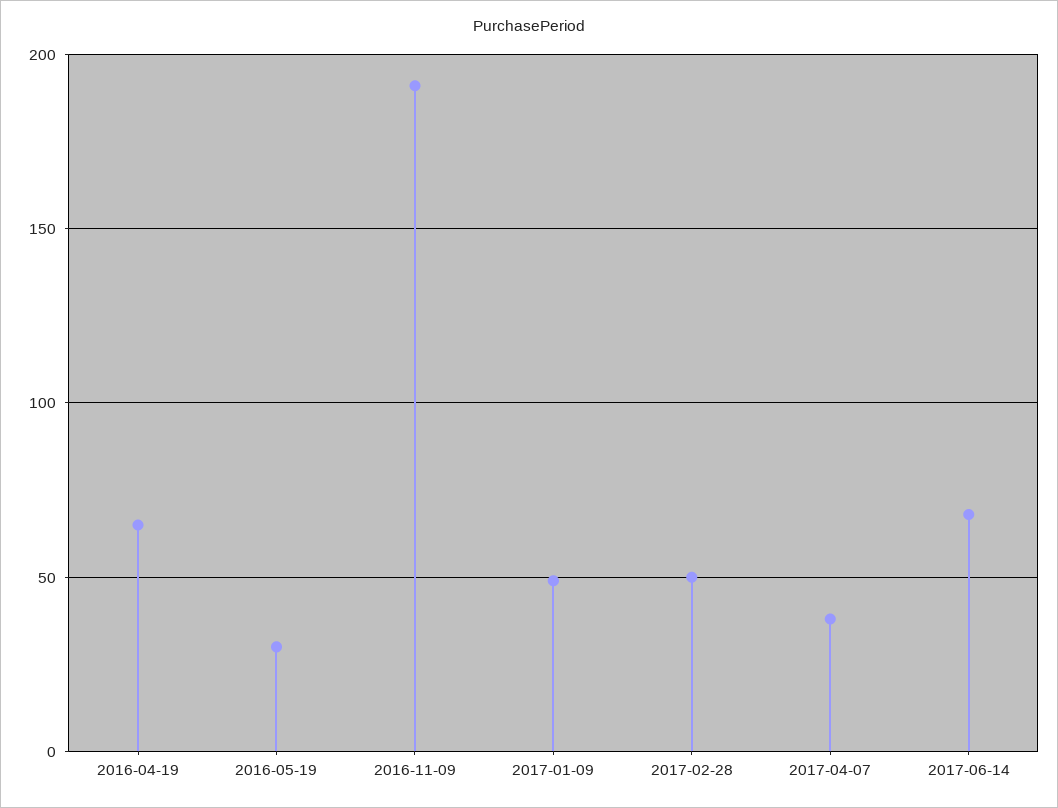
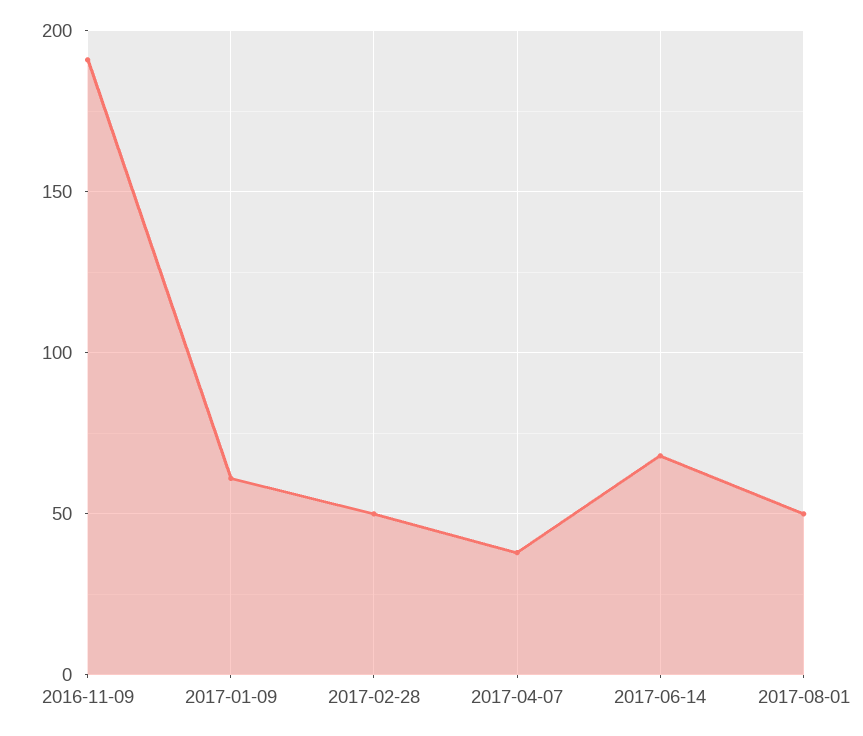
2016-04-19: 65 -> none
2016-05-19: 30 -> none
2017-01-09: 50 -> 60
2017-08-01: none -> 50

